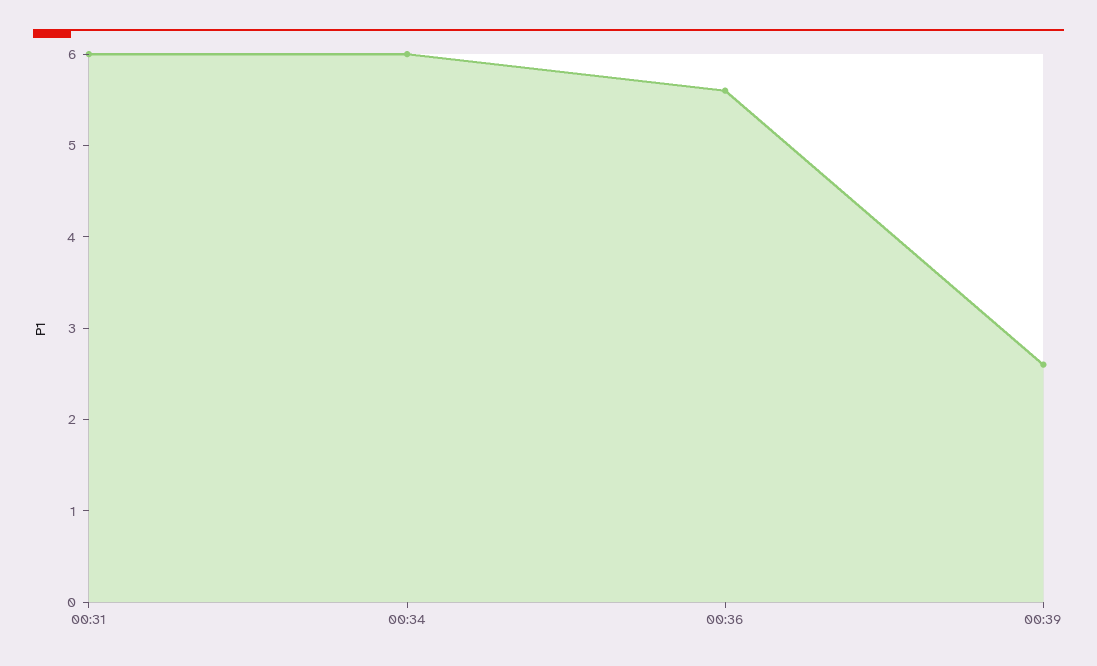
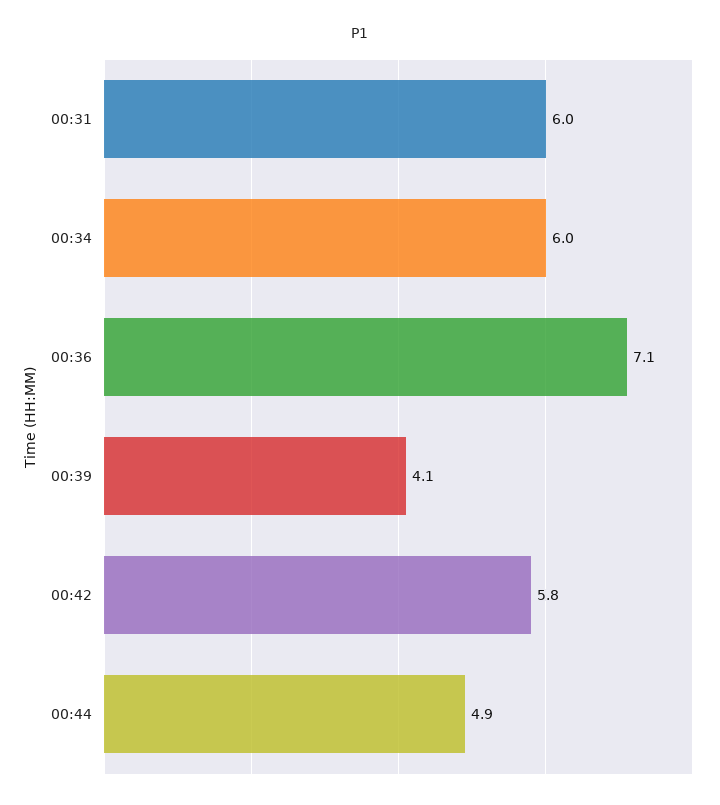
00:36: 5.6 -> 7.1
00:39: 2.6 -> 4.1
00:42: none -> 5.8
00:44: none -> 4.9

